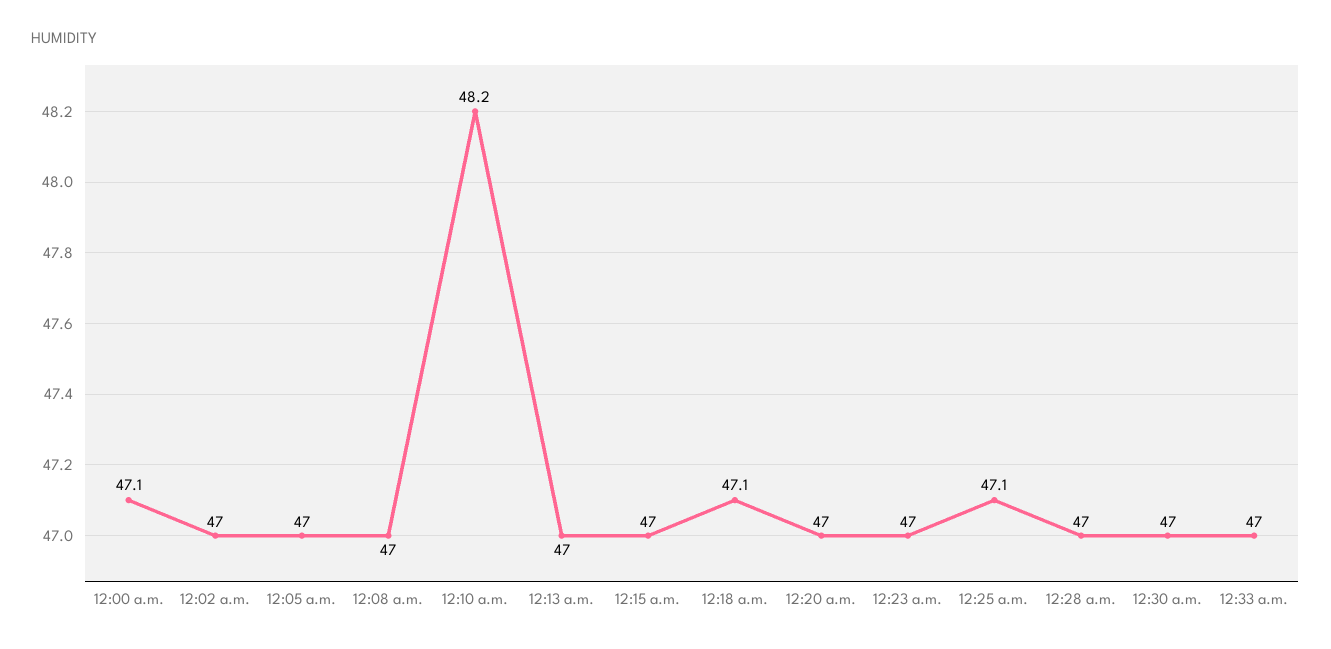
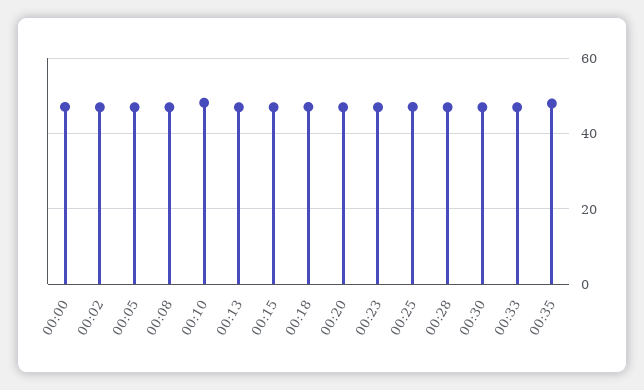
00:35: none -> 48

